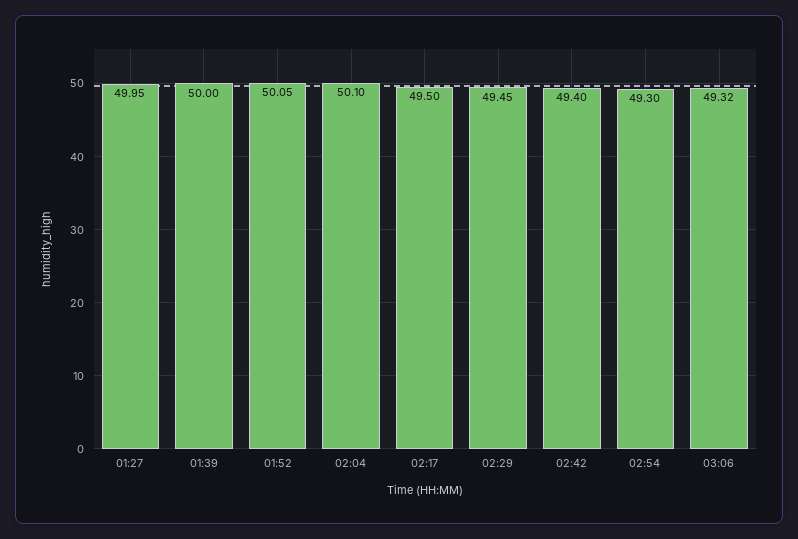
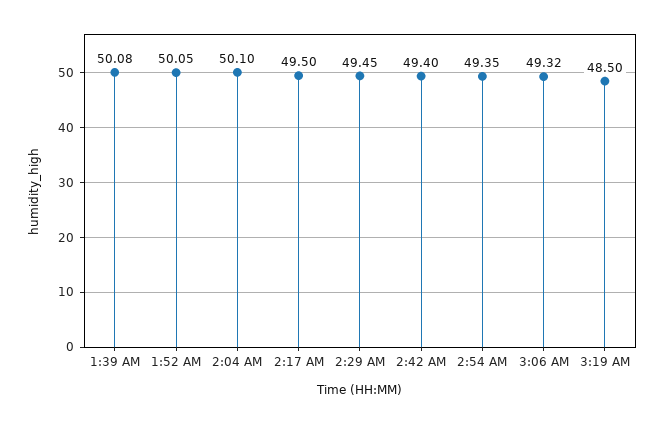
01:27: 49.95 -> none
01:39: 50 -> 50.08
02:54: 49.3 -> 49.35
3:19 AM: none -> 48.5

